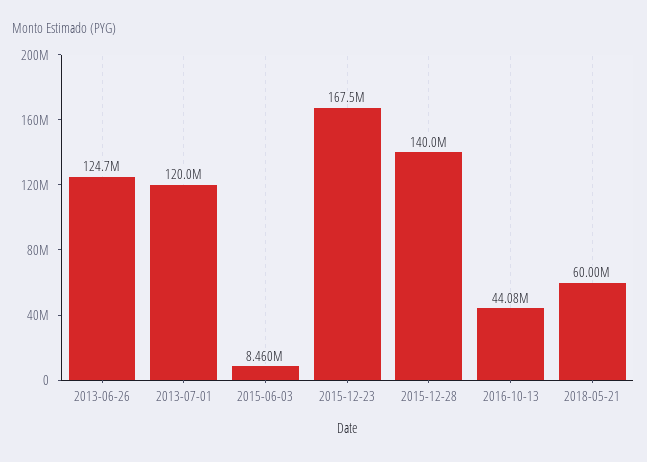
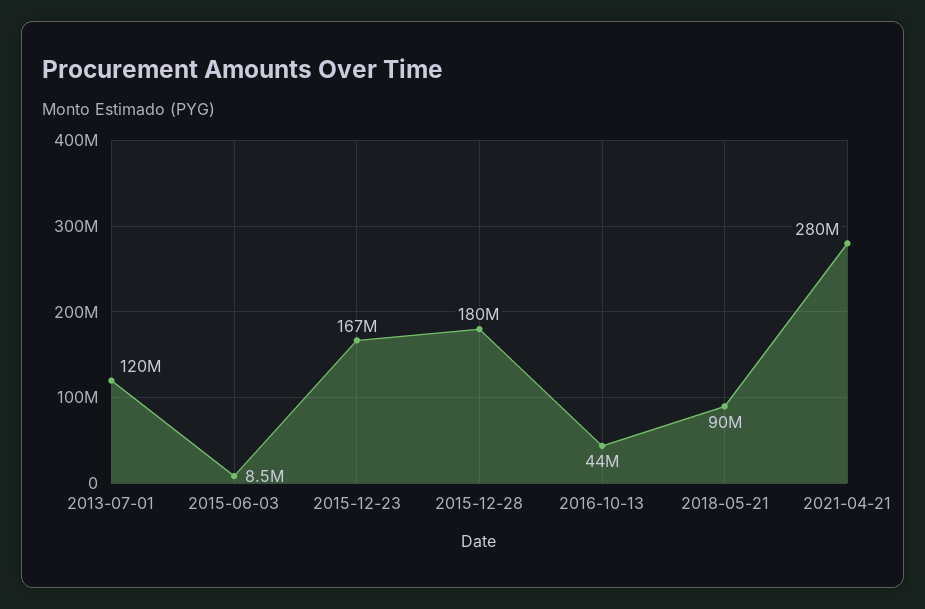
2013-06-26: 124700000 -> none
2015-12-28: 140000000 -> 180000000
2018-05-21: 60000000 -> 90000000
2021-04-21: none -> 280000000

